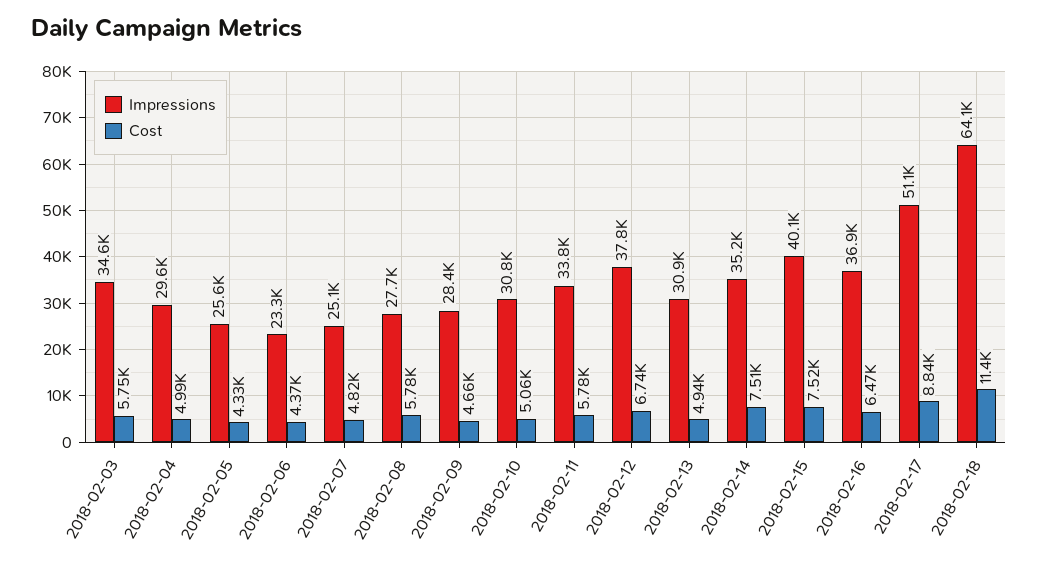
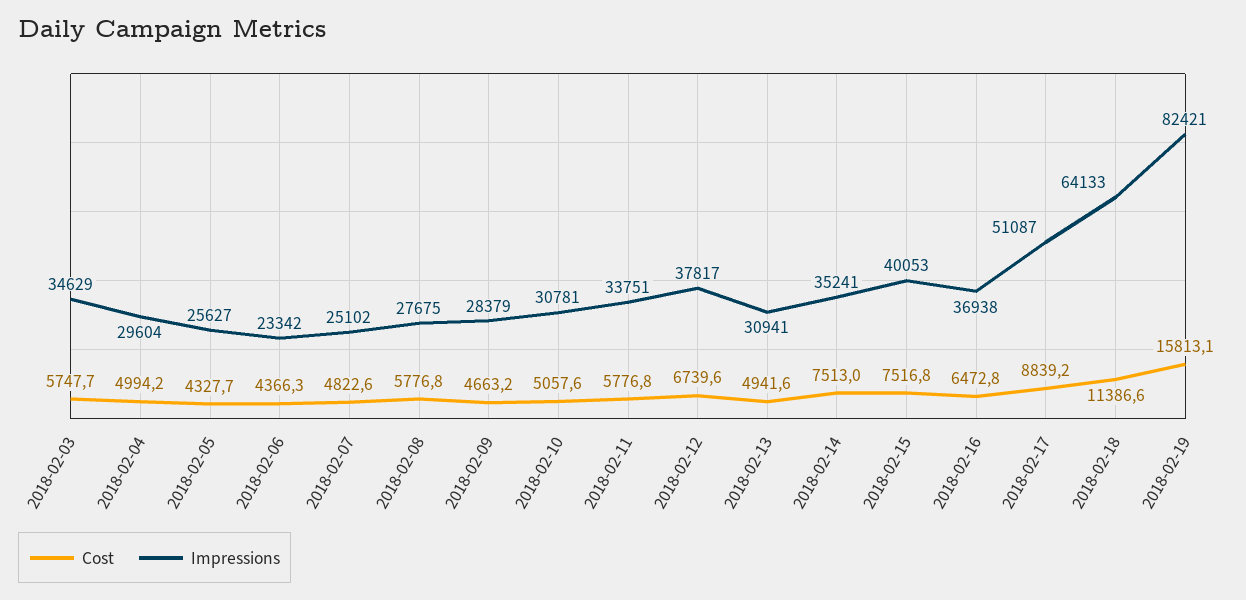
Cost, 2018-02-19: none -> 15813.1
Impressions, 2018-02-19: none -> 82421

